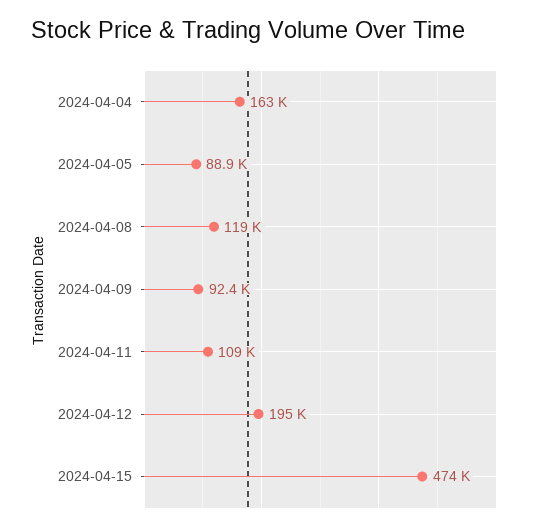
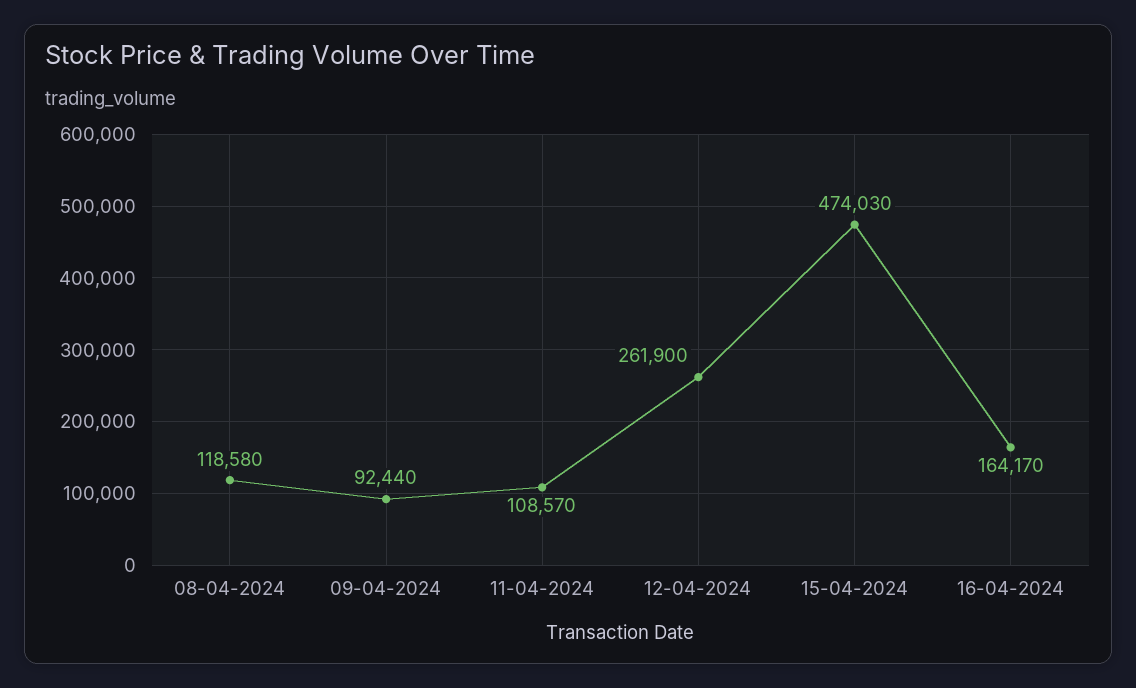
2024-04-04: 163000 -> none
2024-04-05: 88900 -> none
2024-04-12: 195000 -> 261900
16-04-2024: none -> 164170

